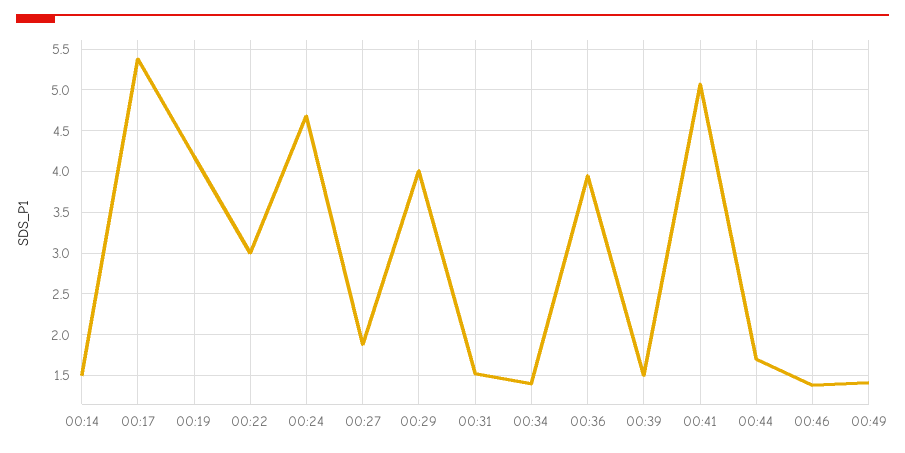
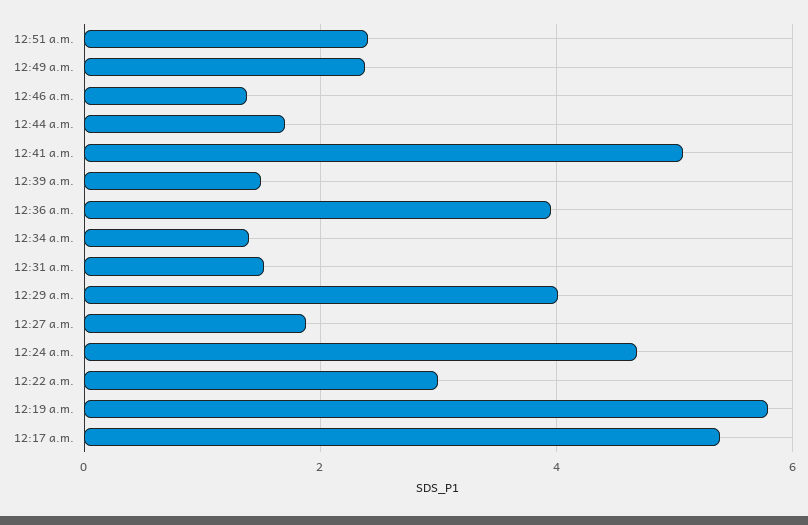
00:14: 1.5 -> none
00:19: 4.2 -> 5.8
00:49: 1.4 -> 2.4
12:51 a.m.: none -> 2.4

